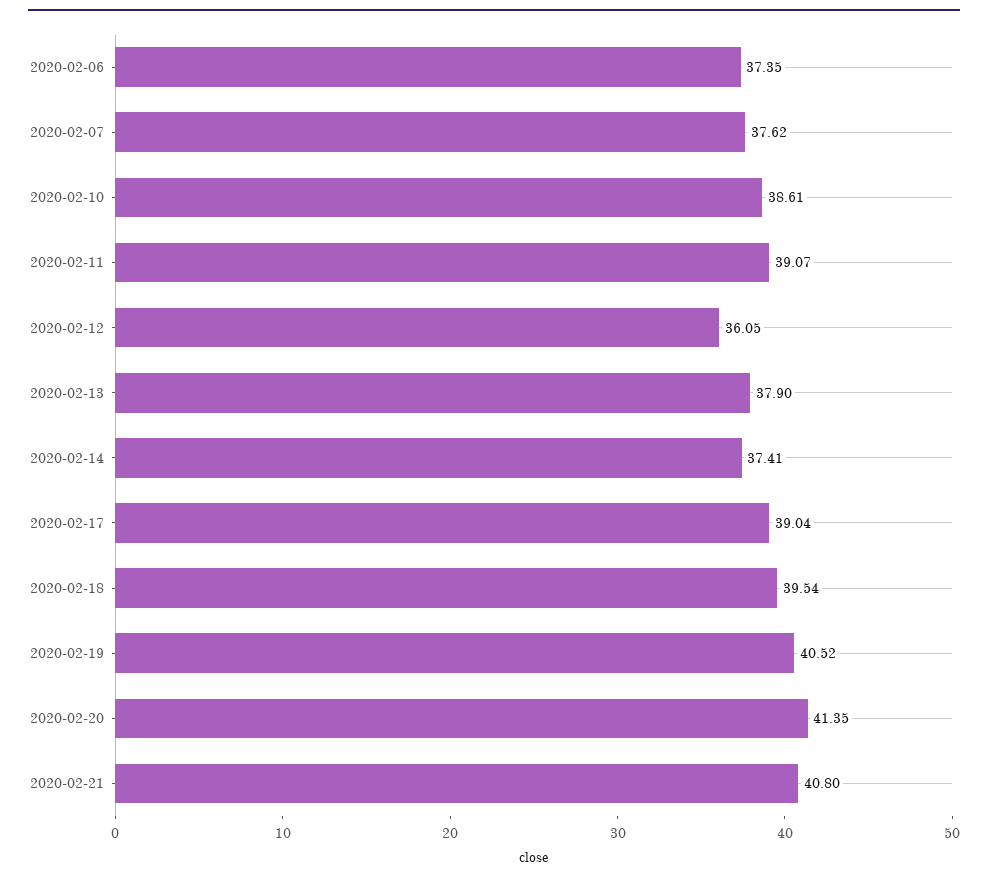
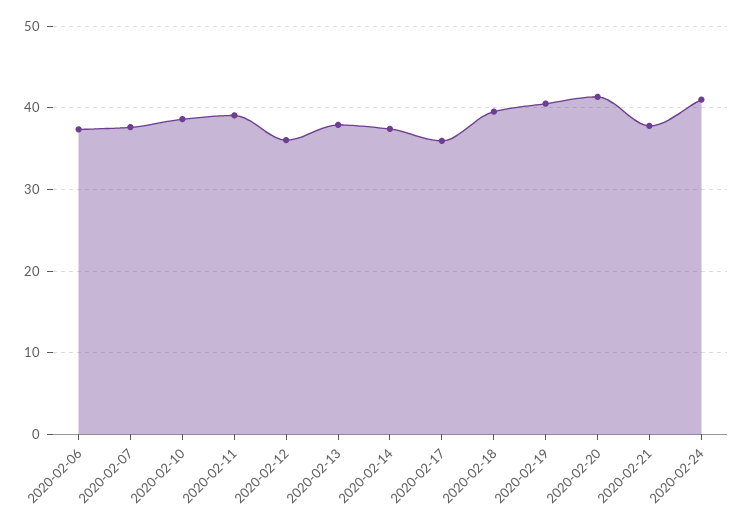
2020-02-17: 39.04 -> 36
2020-02-21: 40.8 -> 38
2020-02-24: none -> 41

